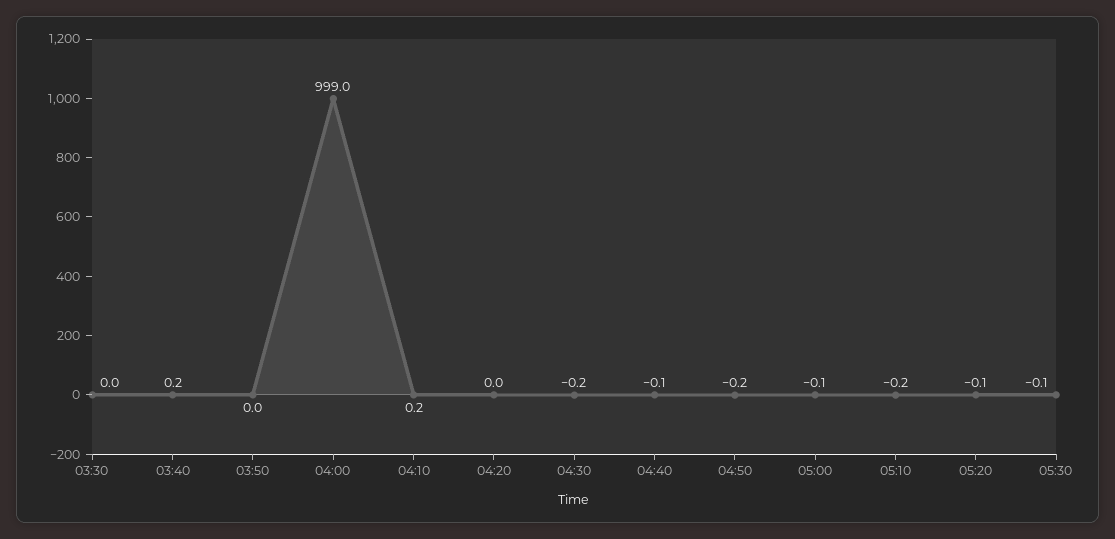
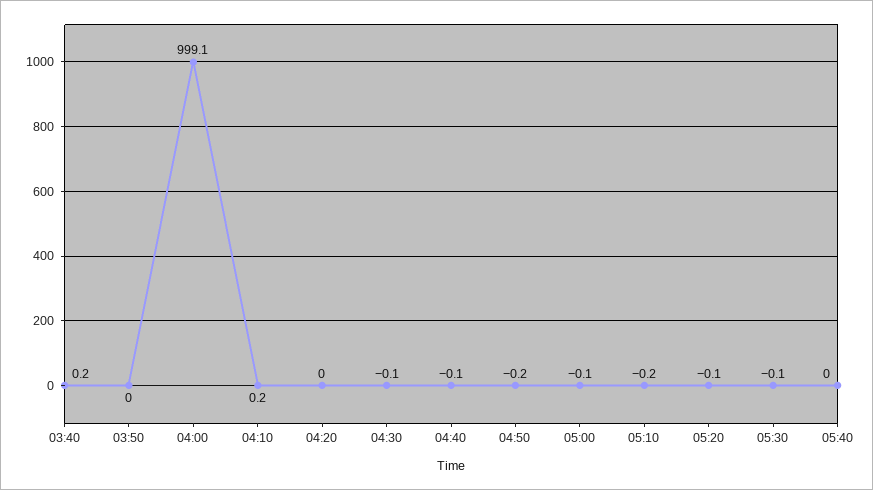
03:30: 0 -> none
04:00: 999 -> 999.1
04:30: -0.2 -> -0.1
05:40: none -> 0

